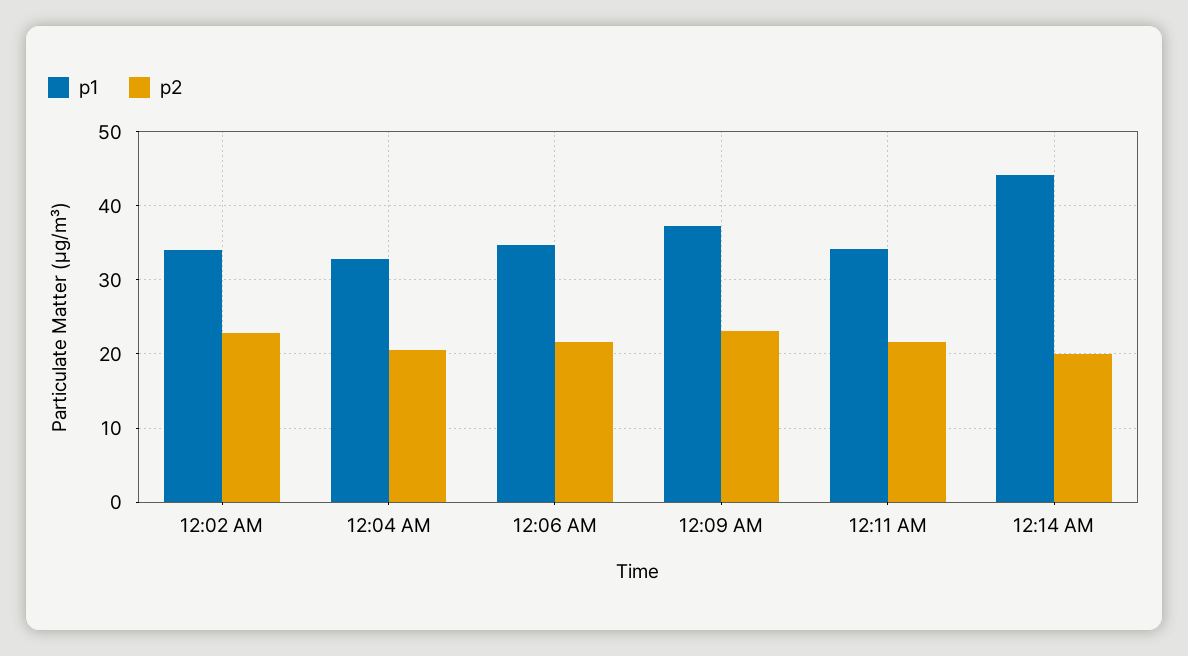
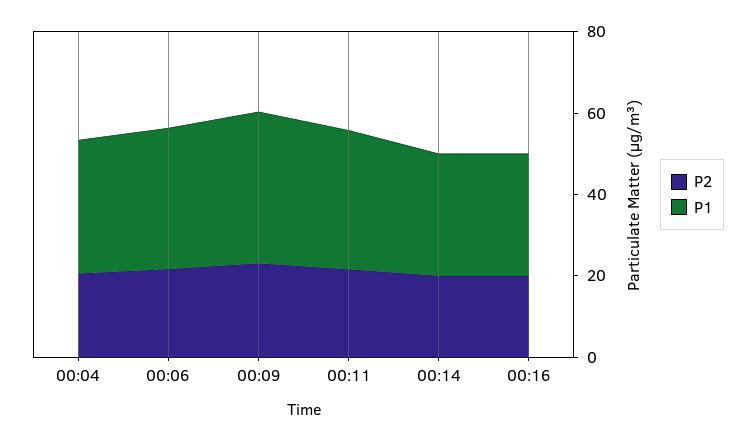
p1, 12:02 AM: 34 -> none
p2, 12:02 AM: 23 -> none
p1, 12:14 AM: 44 -> 30
p2, 00:16: none -> 20
p1, 00:16: none -> 30

